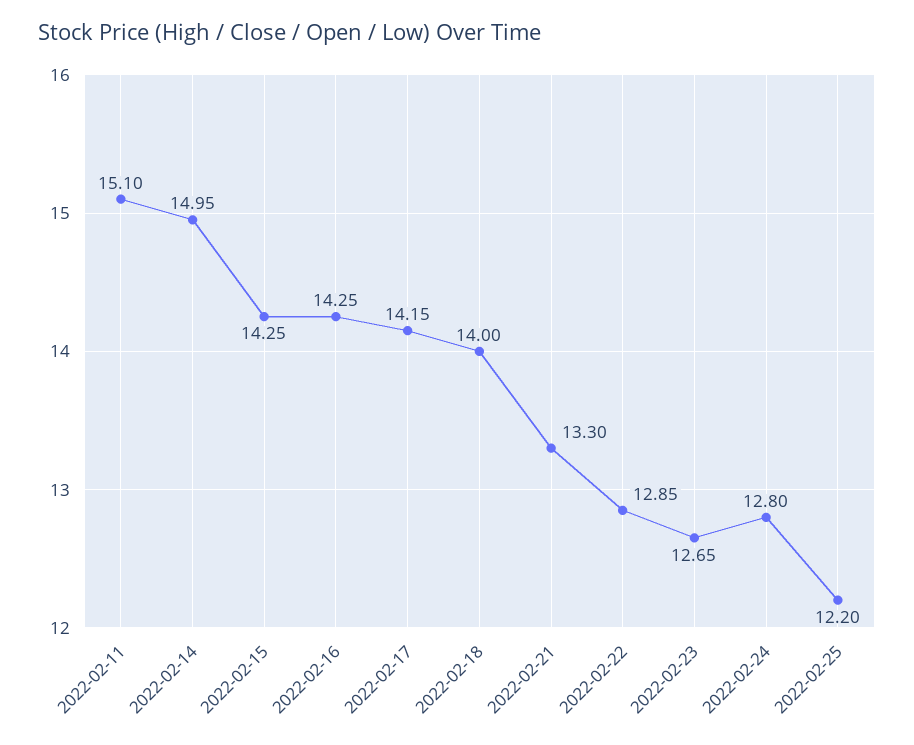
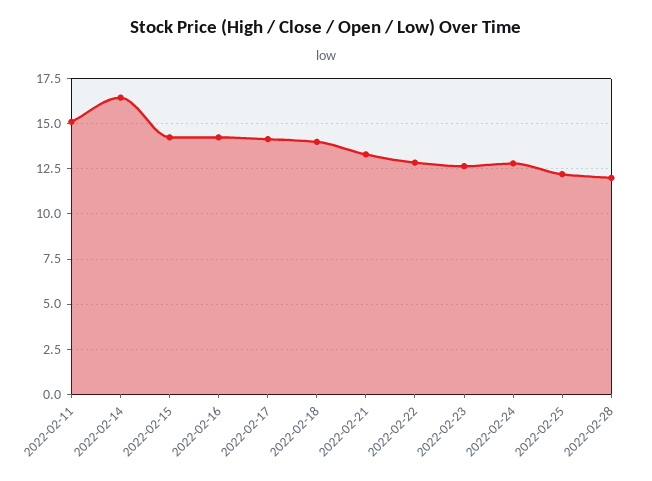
2022-02-14: 14.95 -> 16.5
2022-02-28: none -> 12

